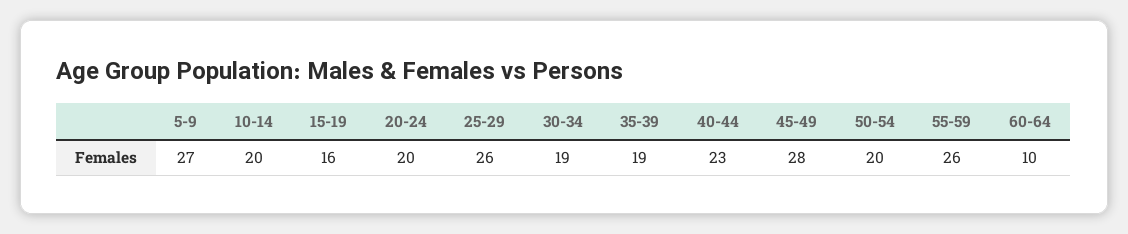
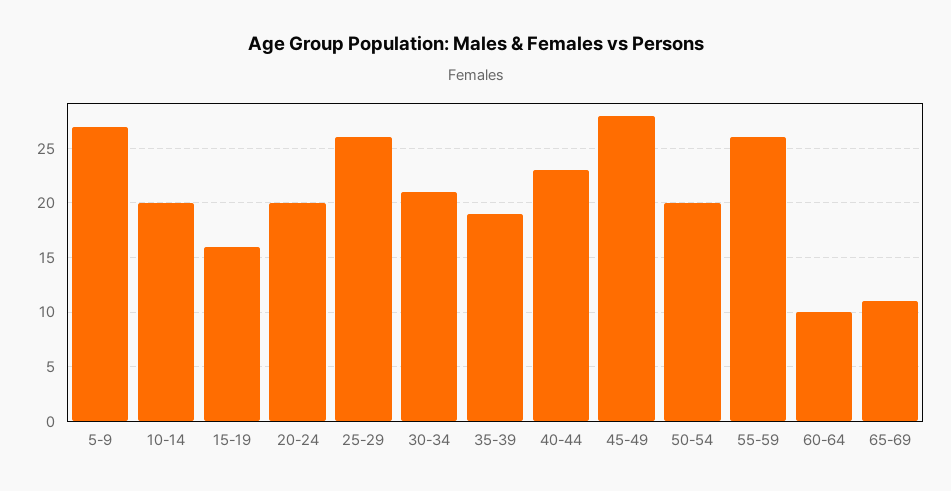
30-34: 19 -> 21
65-69: none -> 11

